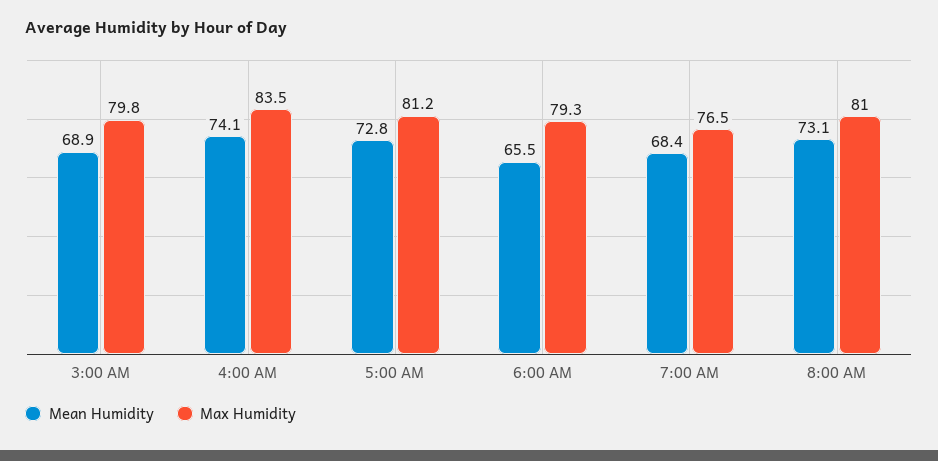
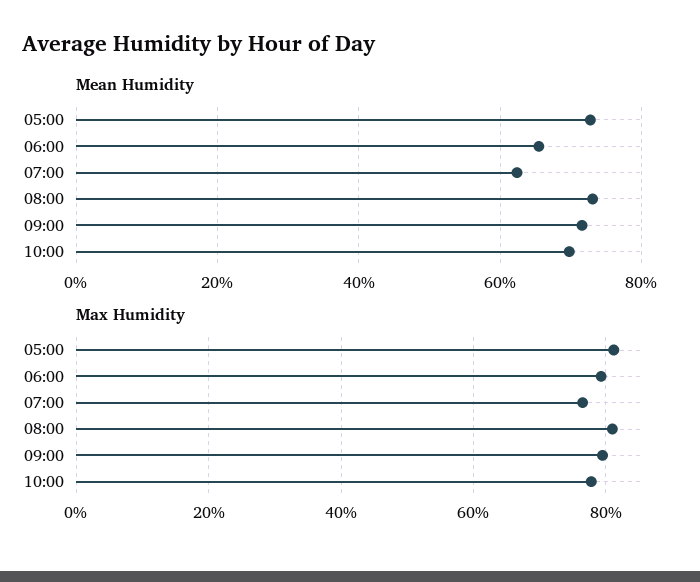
Mean Humidity, 3:00 AM: 68.9 -> none
Max Humidity, 3:00 AM: 79.8 -> none
Mean Humidity, 4:00 AM: 74.1 -> none
Max Humidity, 4:00 AM: 83.5 -> none
Mean Humidity, 7:00 AM: 68.4 -> 62
Mean Humidity, 09:00: none -> 72
Mean Humidity, 10:00: none -> 70
Max Humidity, 09:00: none -> 80
Max Humidity, 10:00: none -> 78

